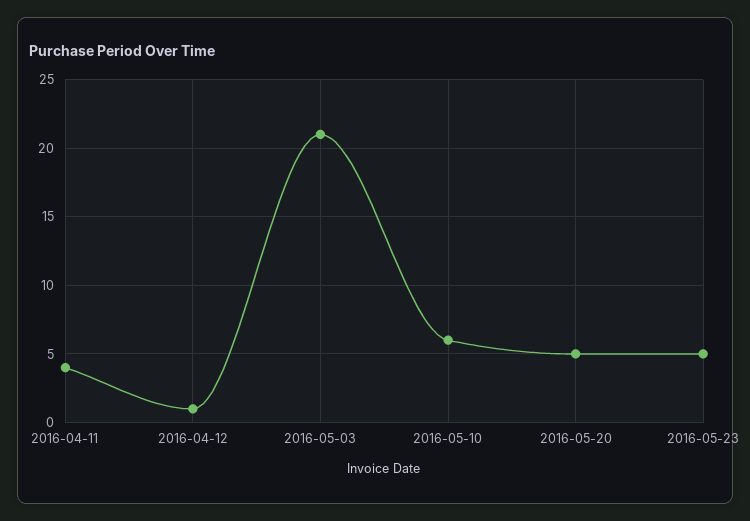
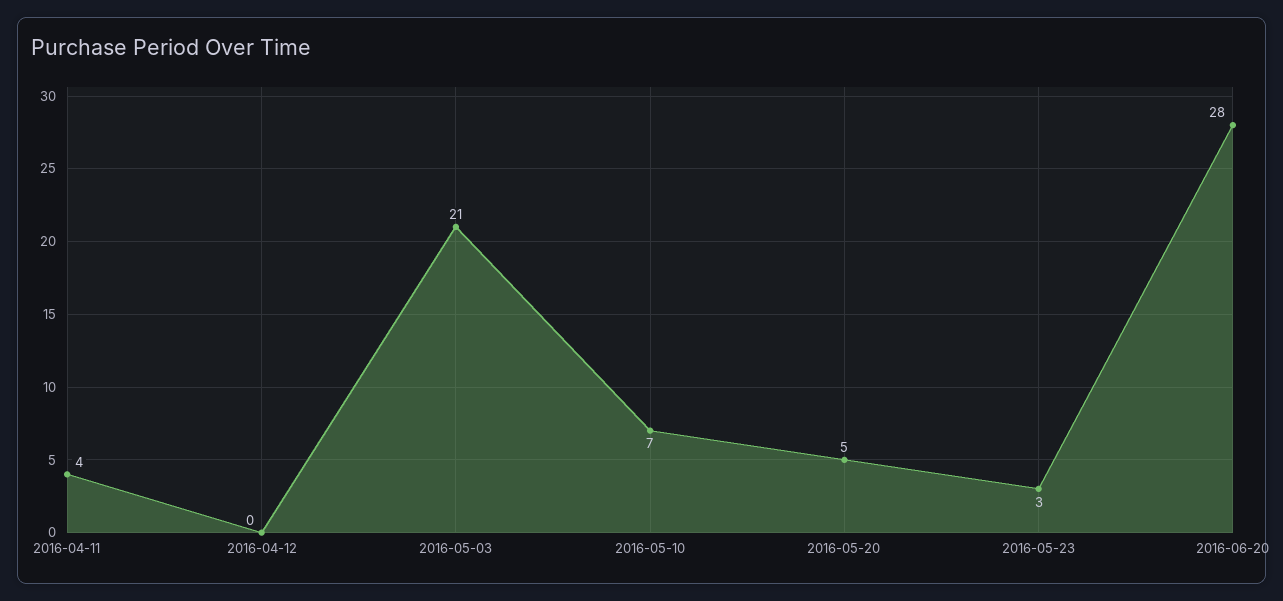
2016-04-12: 1 -> 0
2016-05-10: 6 -> 7
2016-05-23: 5 -> 3
2016-06-20: none -> 28

